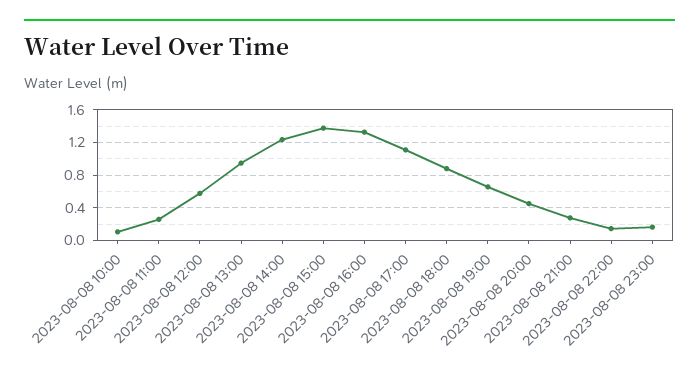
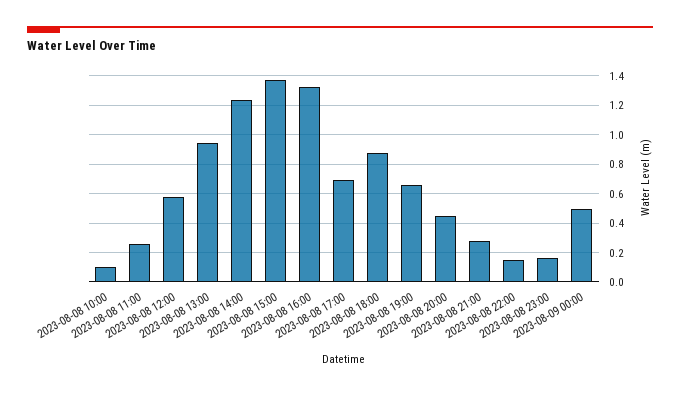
2023-08-08 17:00: 1.1 -> 0.7
2023-08-09 00:00: none -> 0.5

